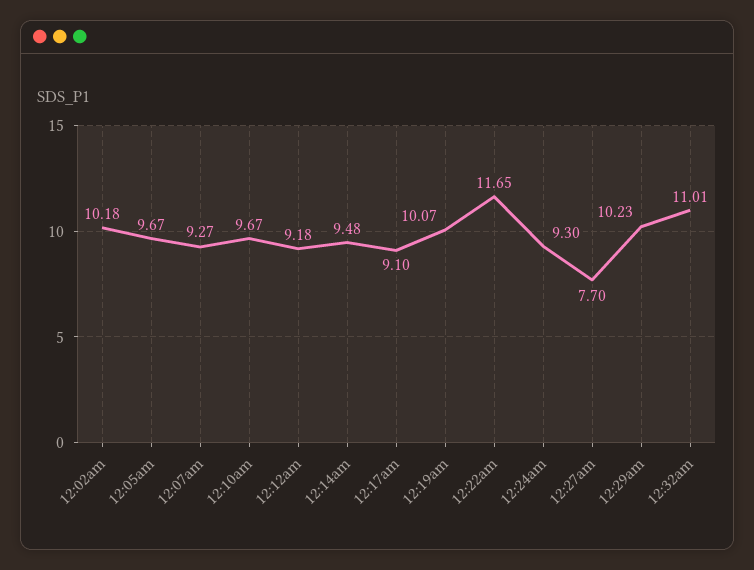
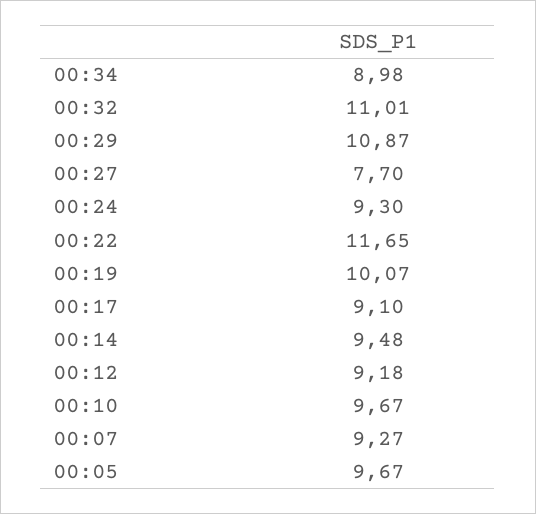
12:02am: 10.18 -> none
12:29am: 10.23 -> 10.87
00:34: none -> 8.98

